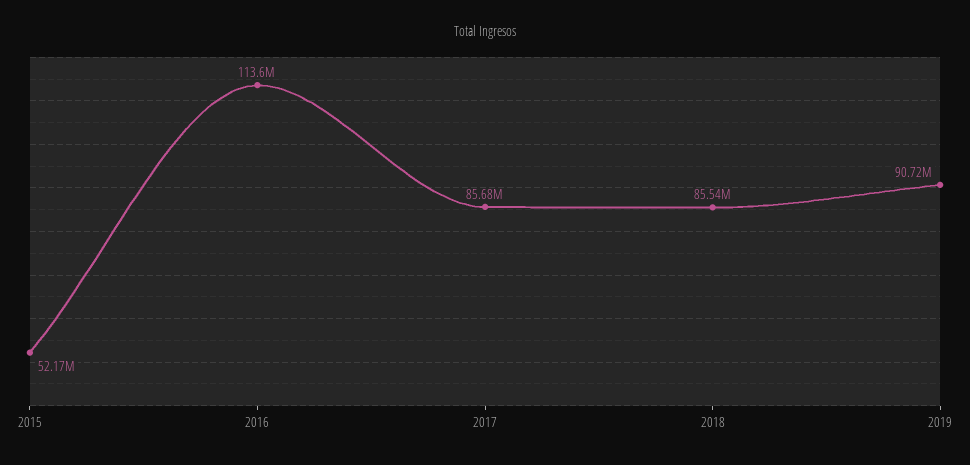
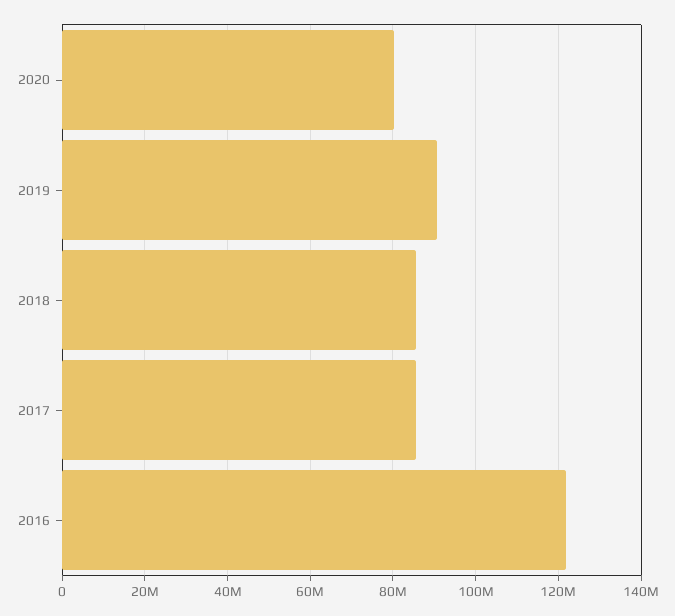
2015: 52170000 -> none
2016: 113600000 -> 122000000
2020: none -> 80000000

